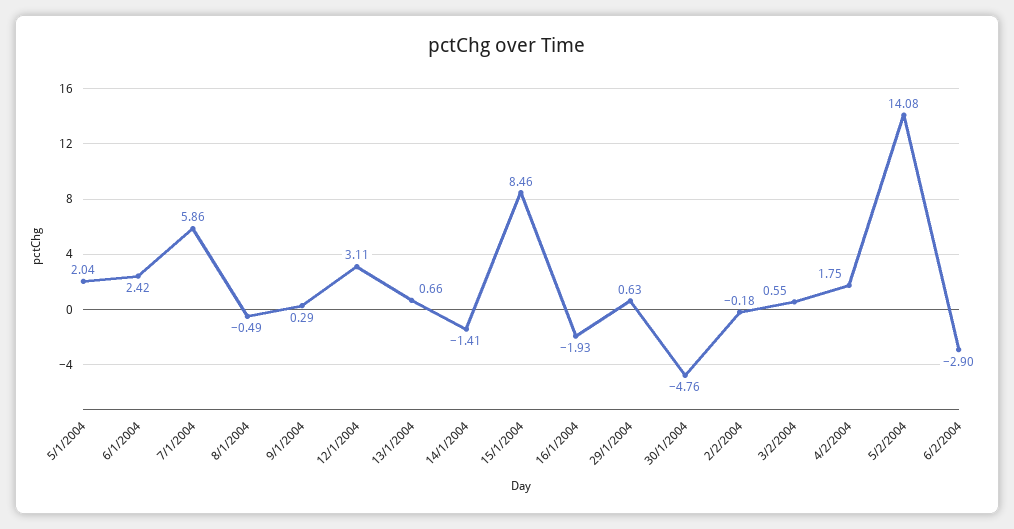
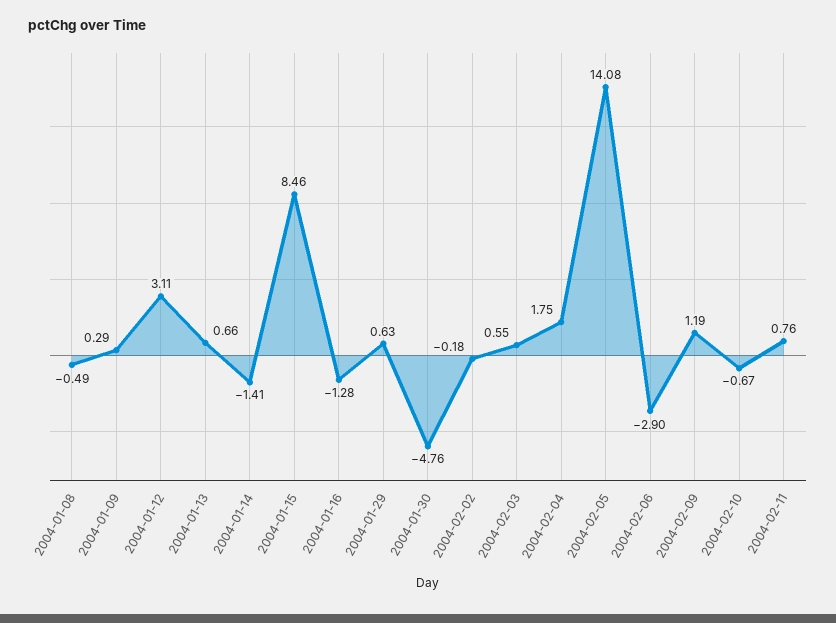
5/1/2004: 2.04 -> none
6/1/2004: 2.42 -> none
7/1/2004: 5.86 -> none
16/1/2004: -1.93 -> -1.28
2004-02-09: none -> 1.19
2004-02-10: none -> -0.67
2004-02-11: none -> 0.76

